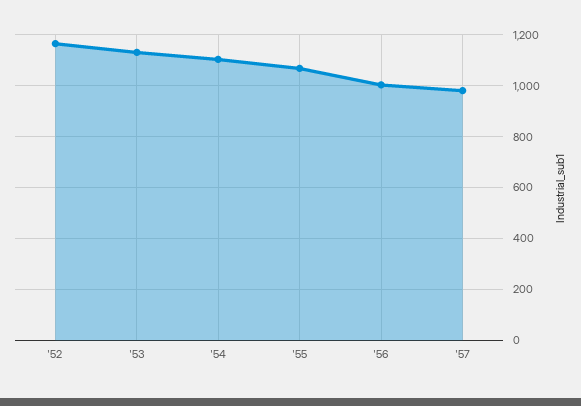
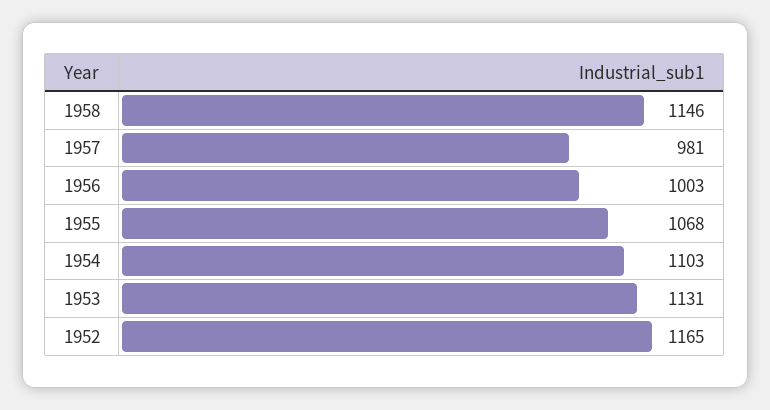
1958: none -> 1146

